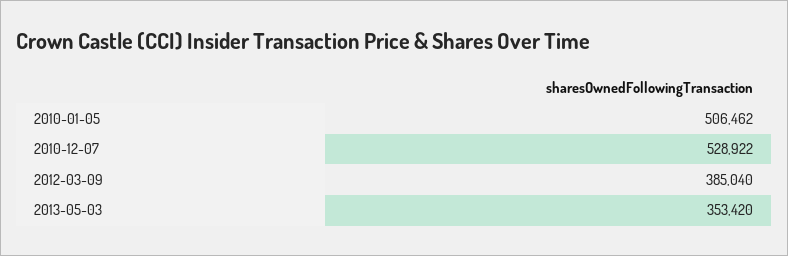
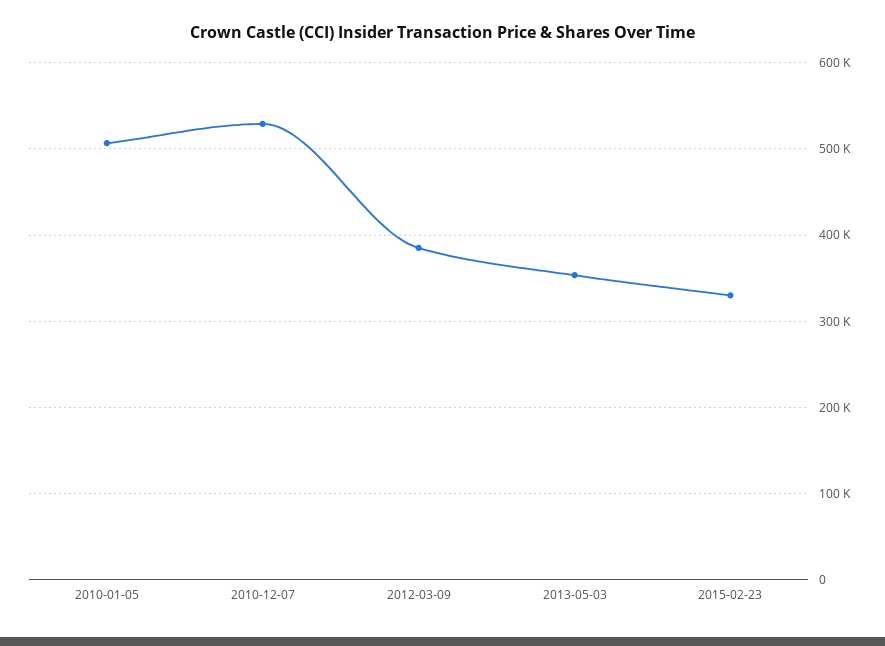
2015-02-23: none -> 330000

